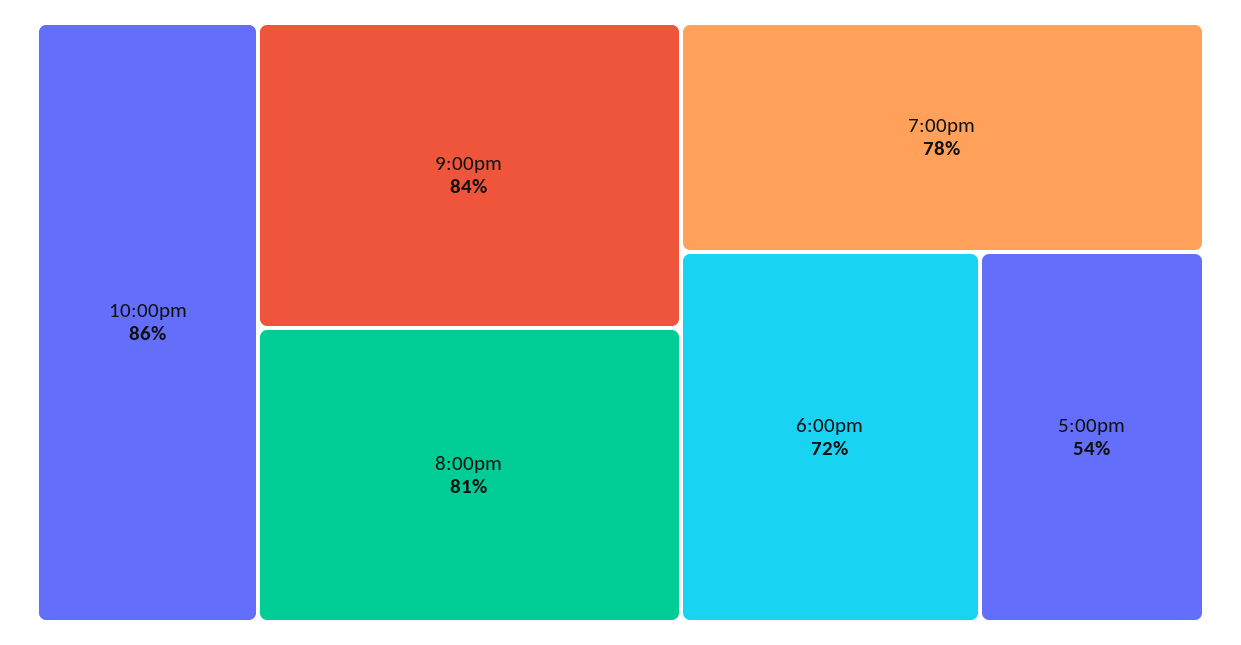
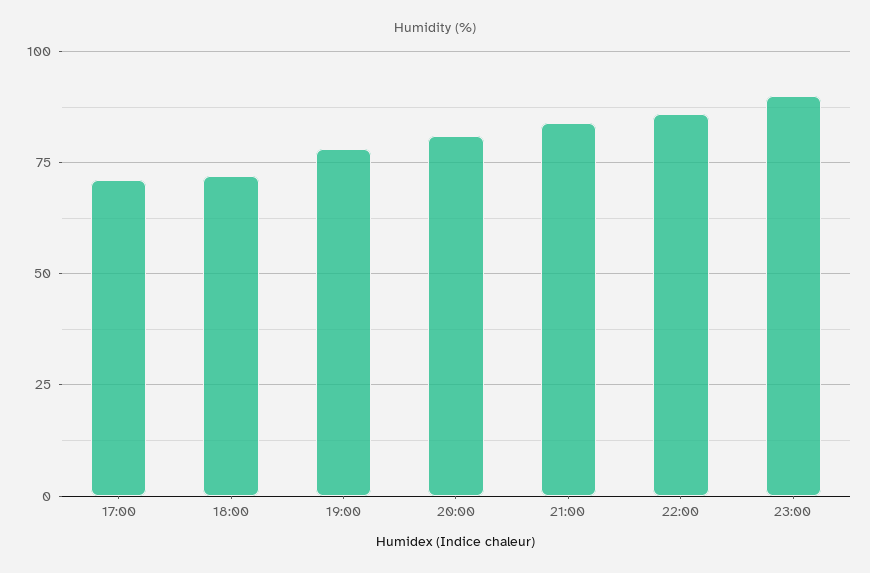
5:00pm: 54 -> 70
23:00: none -> 90

